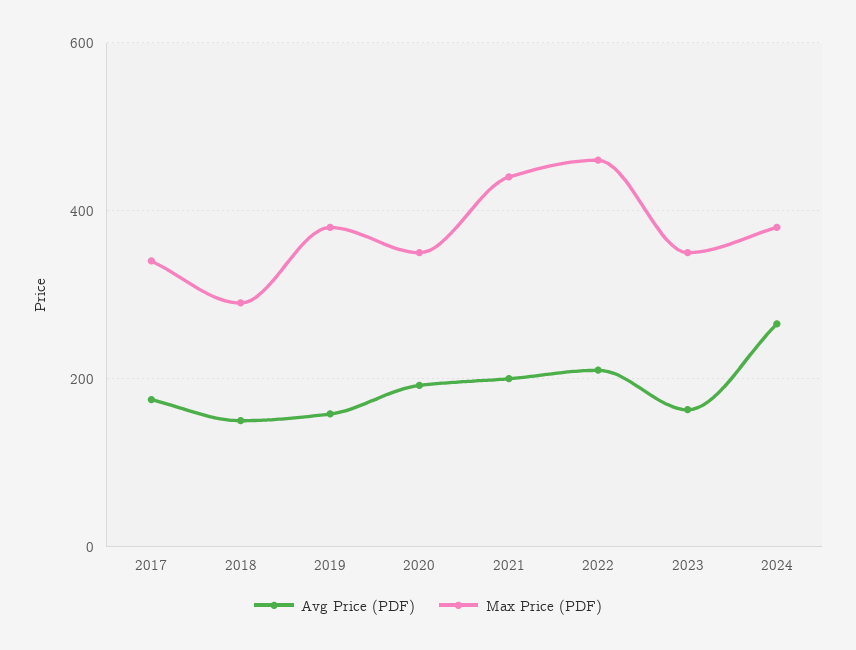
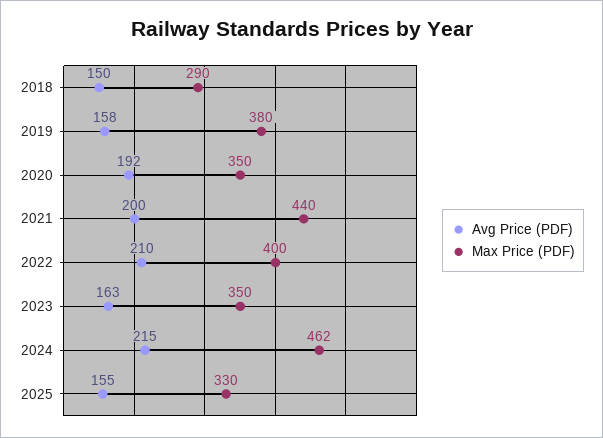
Avg Price (PDF), 2017: 180 -> none
Max Price (PDF), 2017: 340 -> none
Max Price (PDF), 2022: 460 -> 400
Avg Price (PDF), 2024: 260 -> 215
Max Price (PDF), 2024: 380 -> 462
Avg Price (PDF), 2025: none -> 155
Max Price (PDF), 2025: none -> 330

